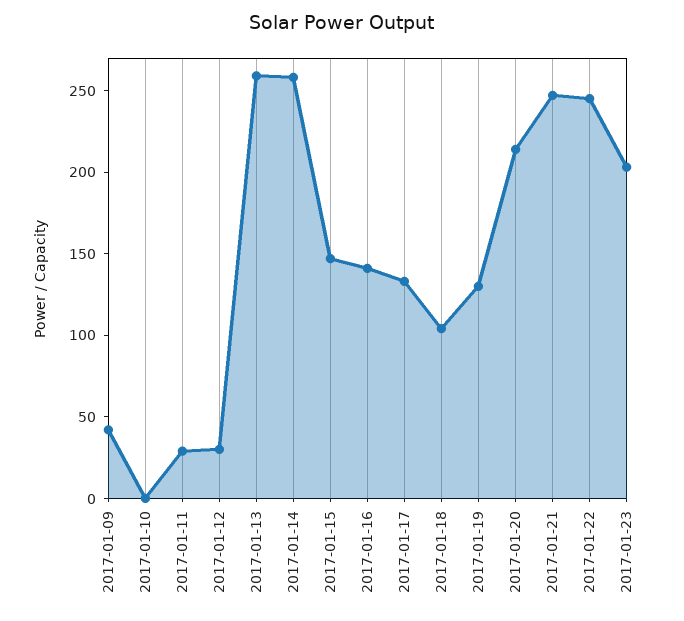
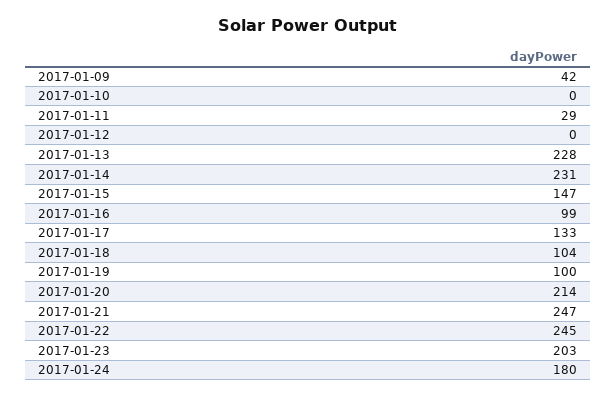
2017-01-12: 30 -> 0
2017-01-13: 260 -> 228
2017-01-14: 260 -> 231
2017-01-16: 140 -> 99
2017-01-19: 130 -> 100
2017-01-24: none -> 180

